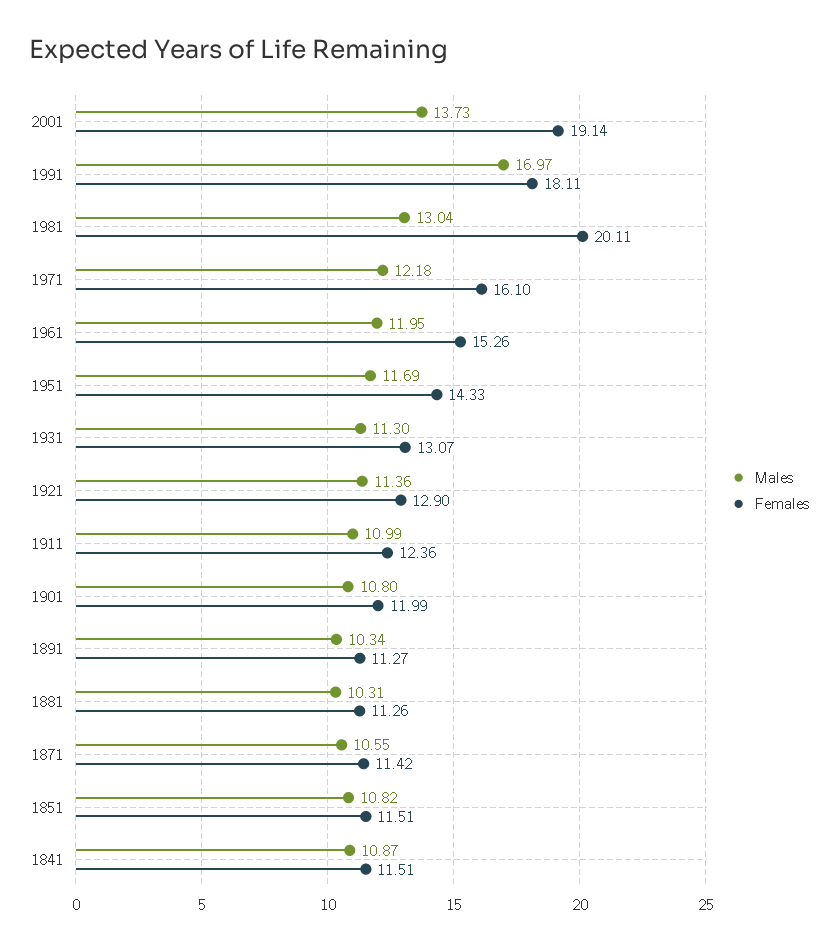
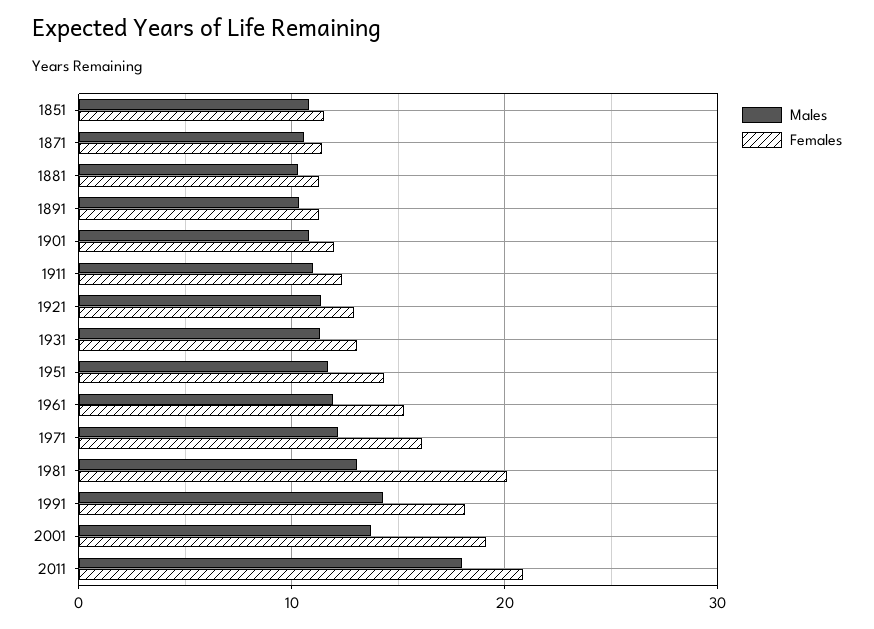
Males, 1991: 16.97 -> 14
Males, 1841: 10.87 -> none
Females, 1841: 11.51 -> none
Males, 2011: none -> 18
Females, 2011: none -> 21

